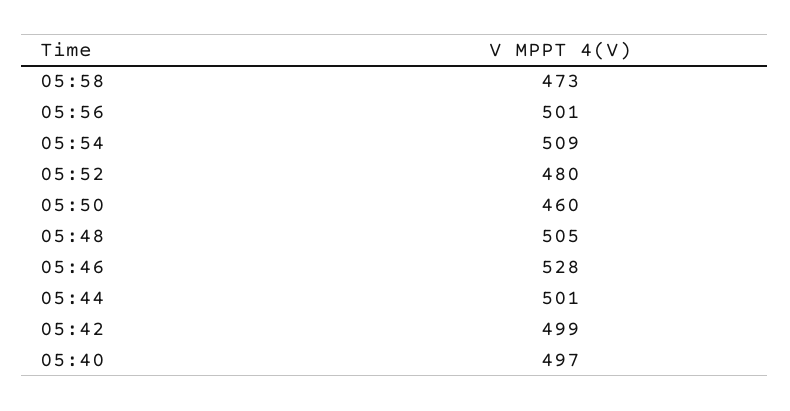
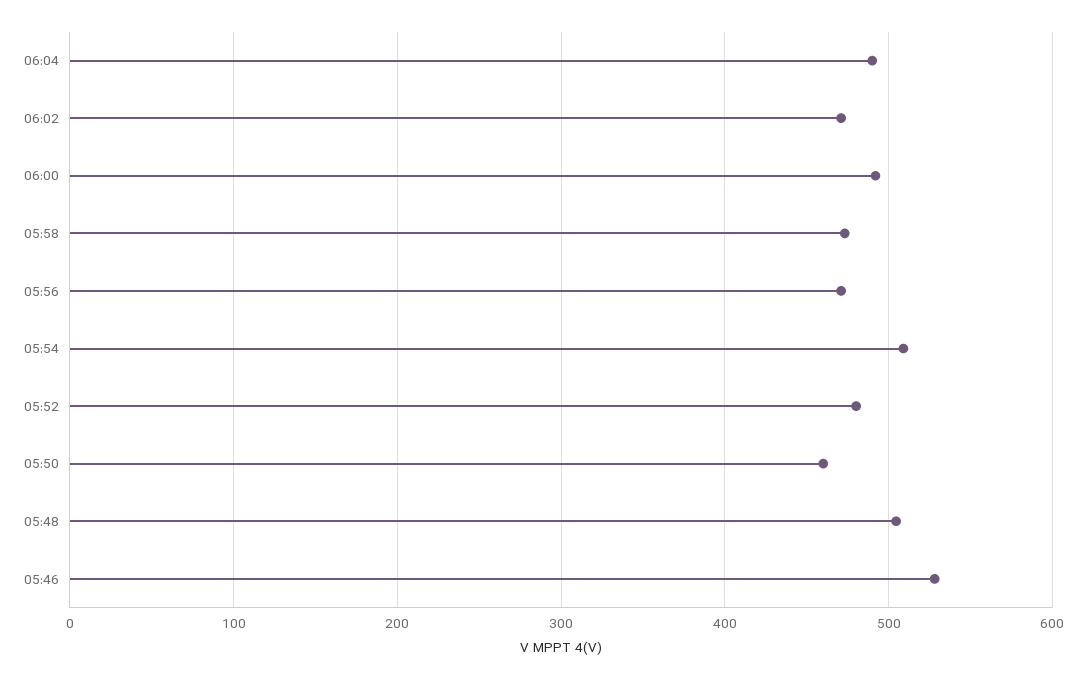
05:56: 501 -> 470
05:44: 501 -> none
05:42: 499 -> none
05:40: 497 -> none
06:04: none -> 490
06:02: none -> 470
06:00: none -> 490

